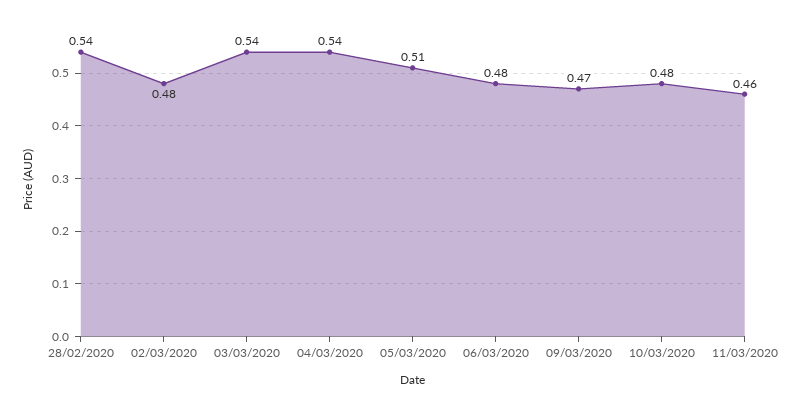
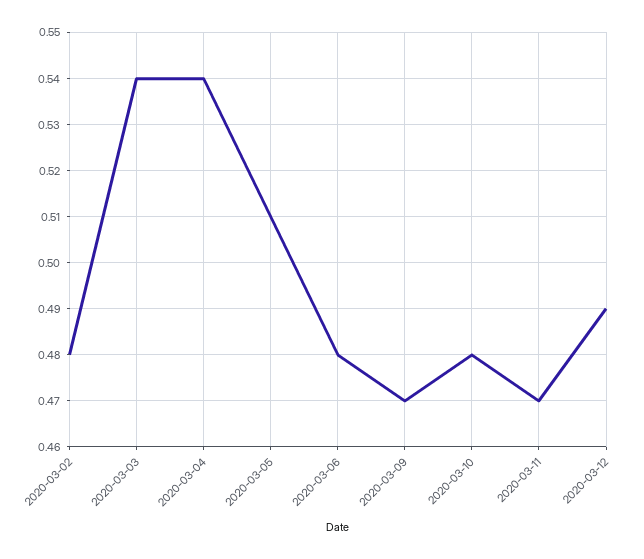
28/02/2020: 0.54 -> none
11/03/2020: 0.46 -> 0.47
2020-03-12: none -> 0.49

